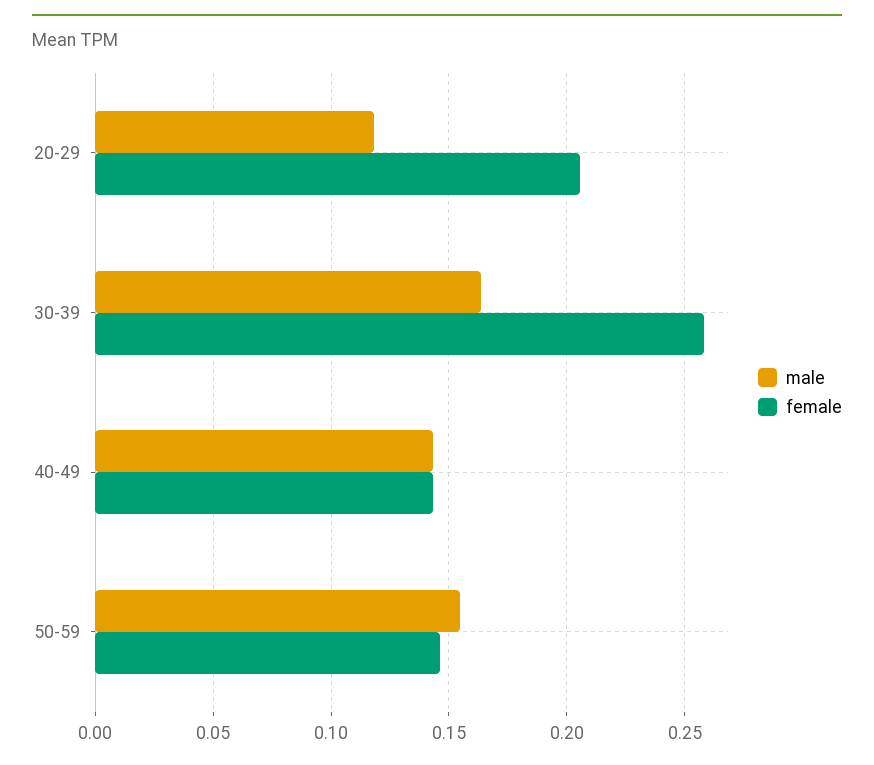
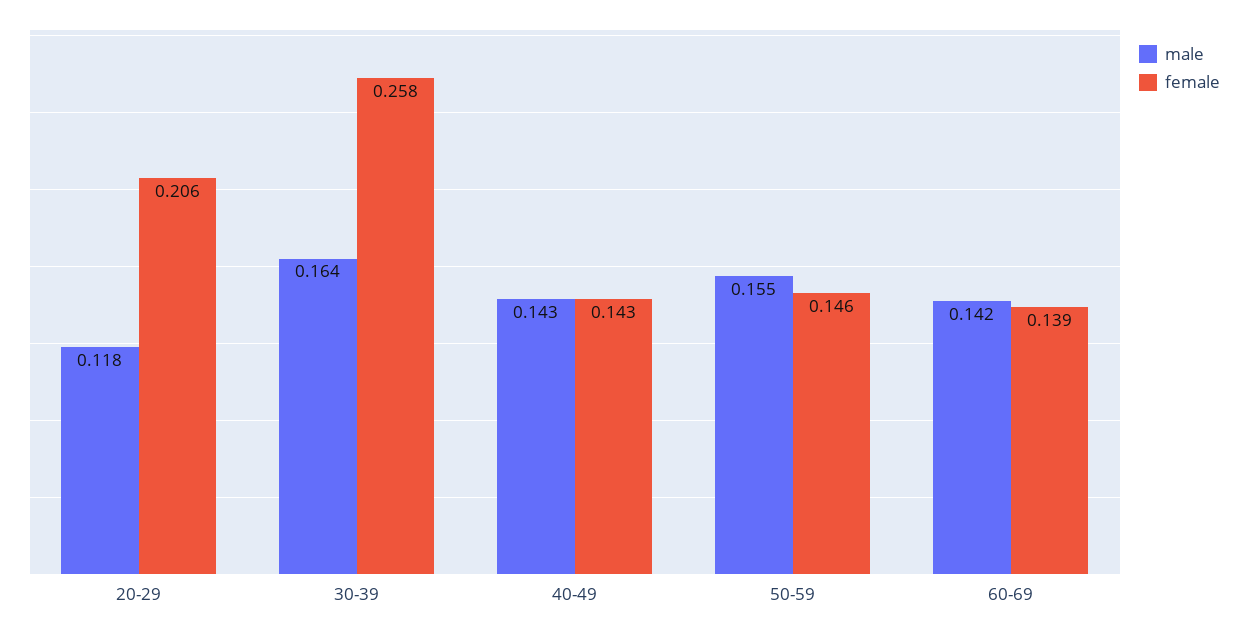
male, 60-69: none -> 0.142
female, 60-69: none -> 0.139

